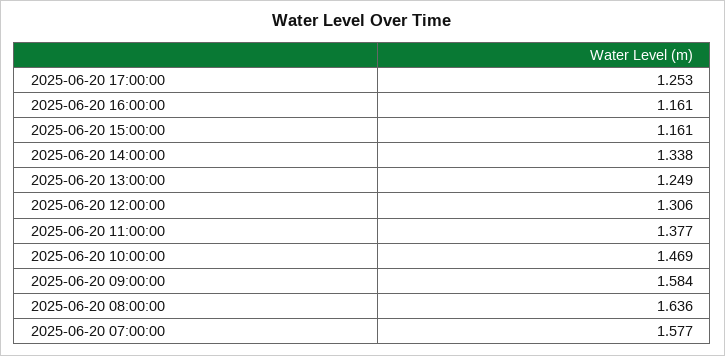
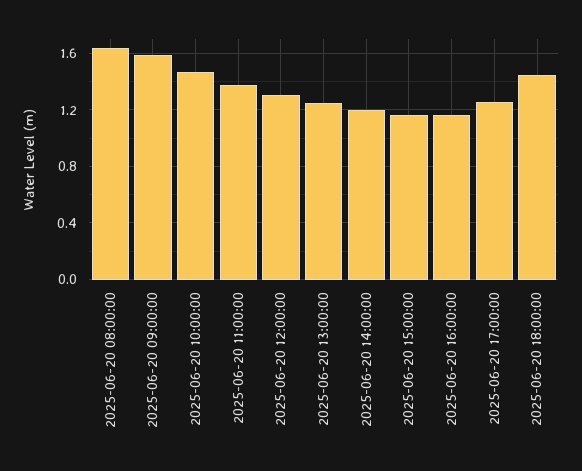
2025-06-20 14:00:00: 1.338 -> 1.2
2025-06-20 07:00:00: 1.577 -> none
2025-06-20 18:00:00: none -> 1.45

